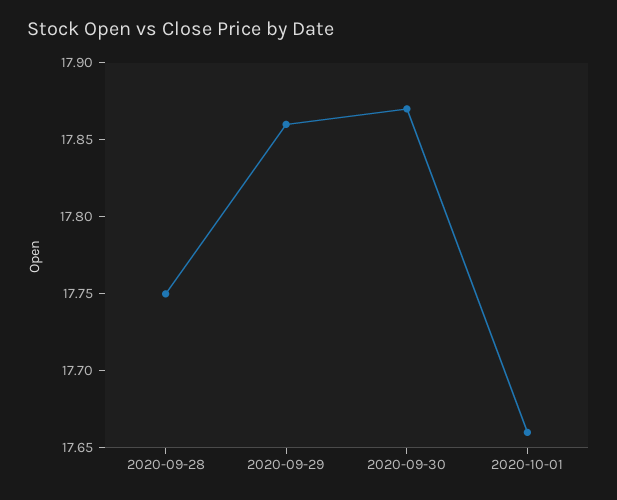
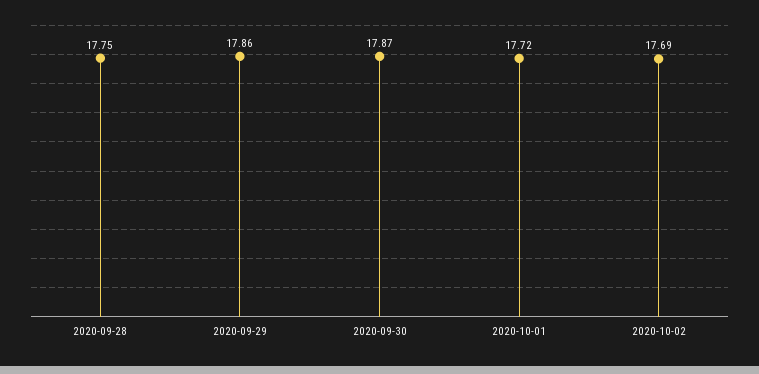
2020-10-01: 17.66 -> 17.72
2020-10-02: none -> 17.69

